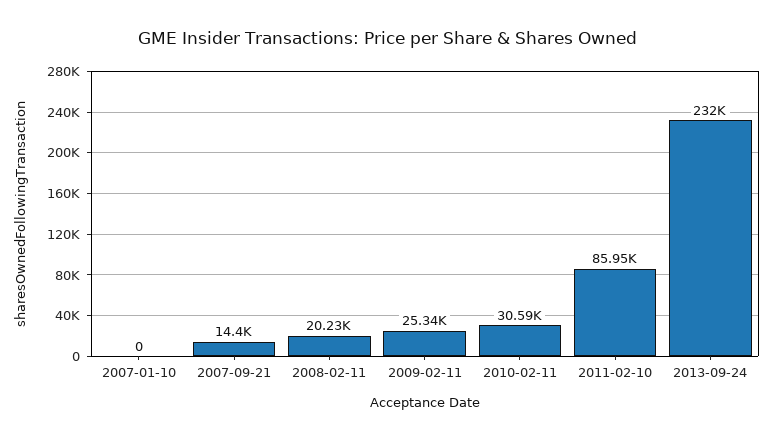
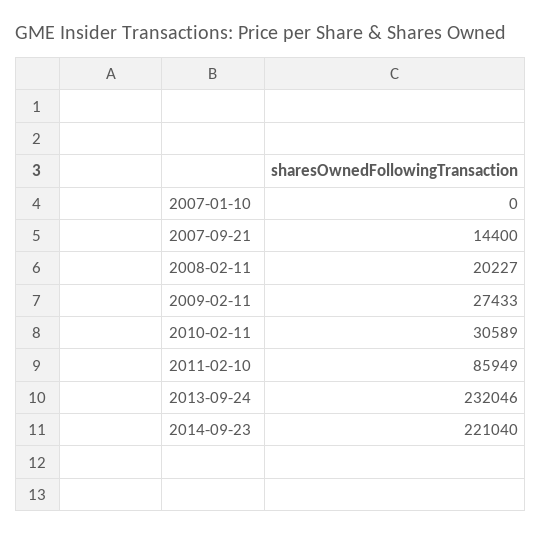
2009-02-11: 25340 -> 27433
2014-09-23: none -> 221040

